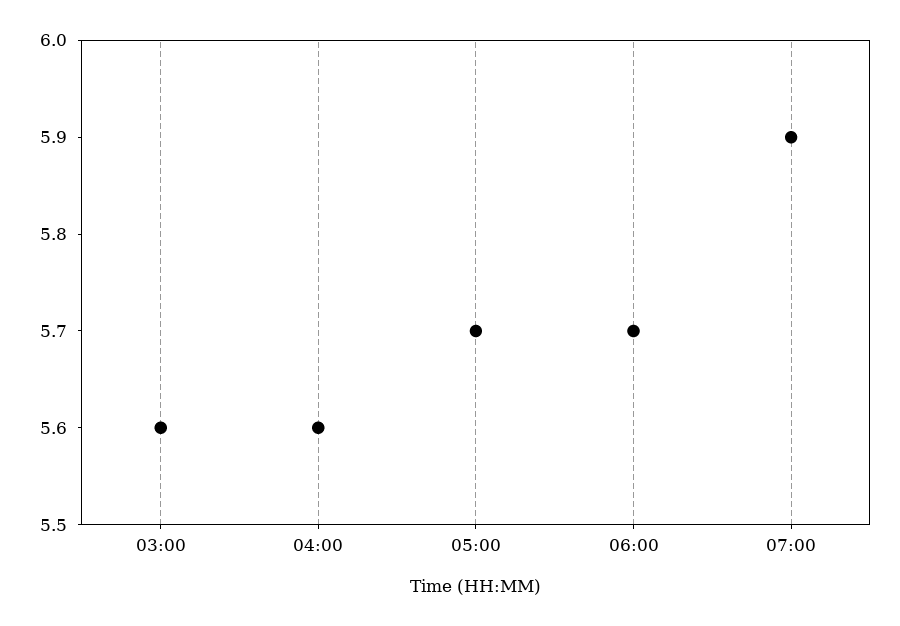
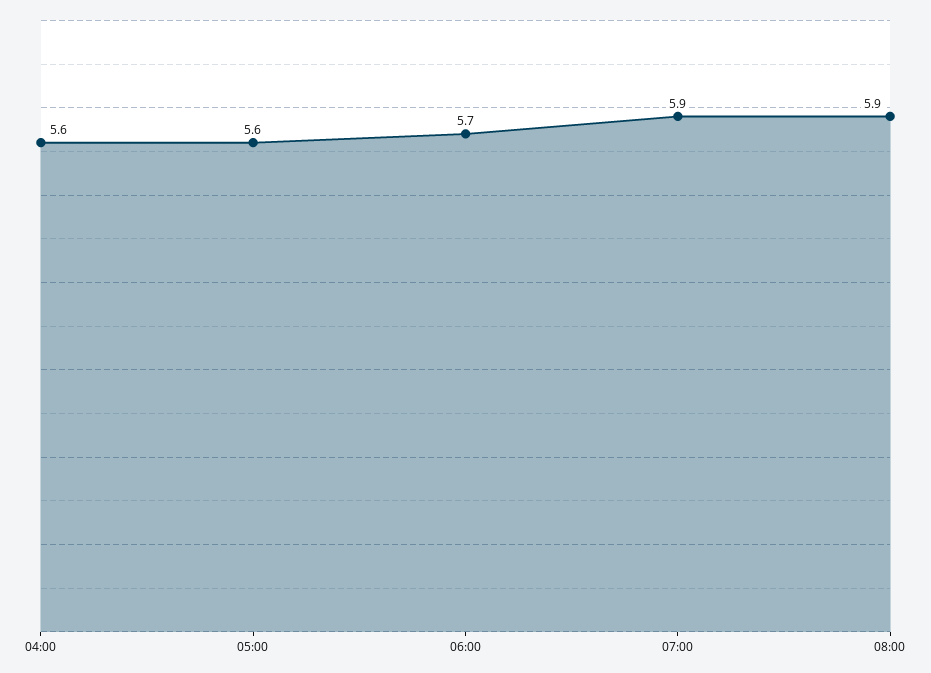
03:00: 5.6 -> none
05:00: 5.7 -> 5.6
08:00: none -> 5.9

